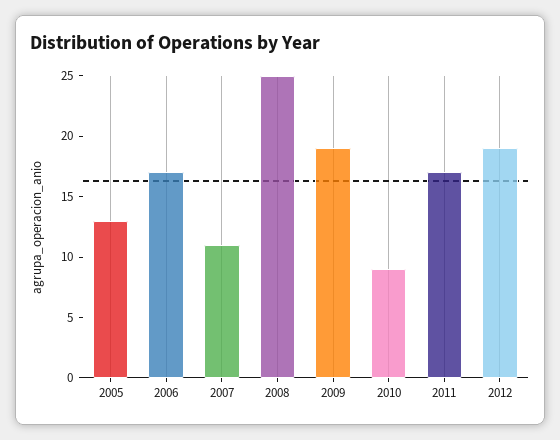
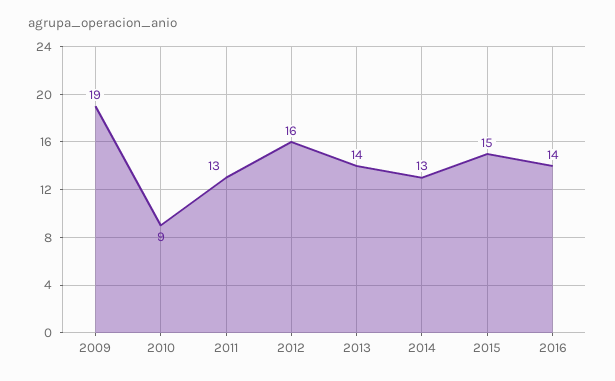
2005: 13 -> none
2006: 17 -> none
2007: 11 -> none
2008: 25 -> none
2011: 17 -> 13
2012: 19 -> 16
2013: none -> 14
2014: none -> 13
2015: none -> 15
2016: none -> 14

